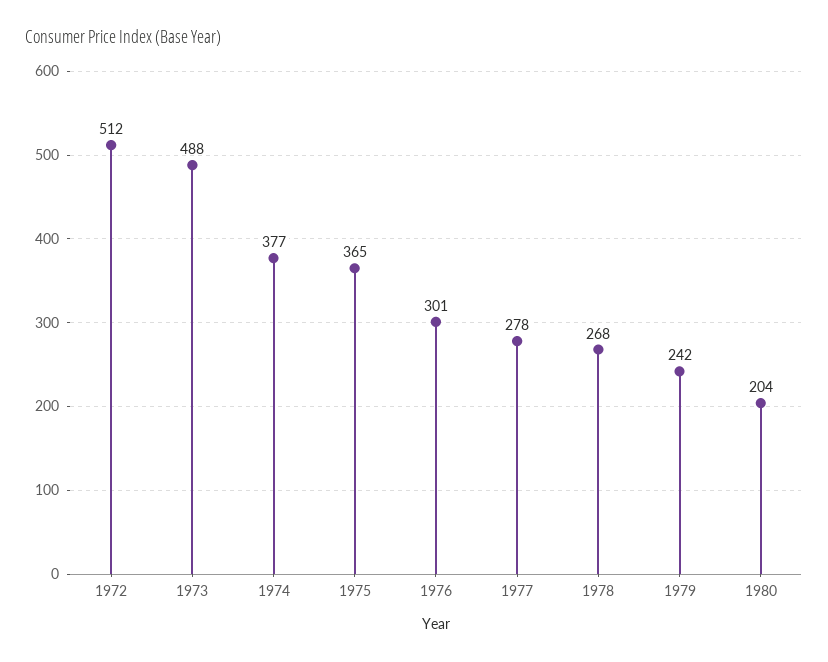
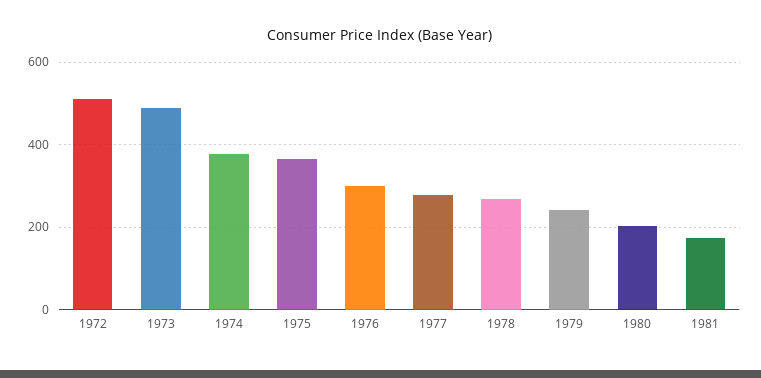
1981: none -> 180

